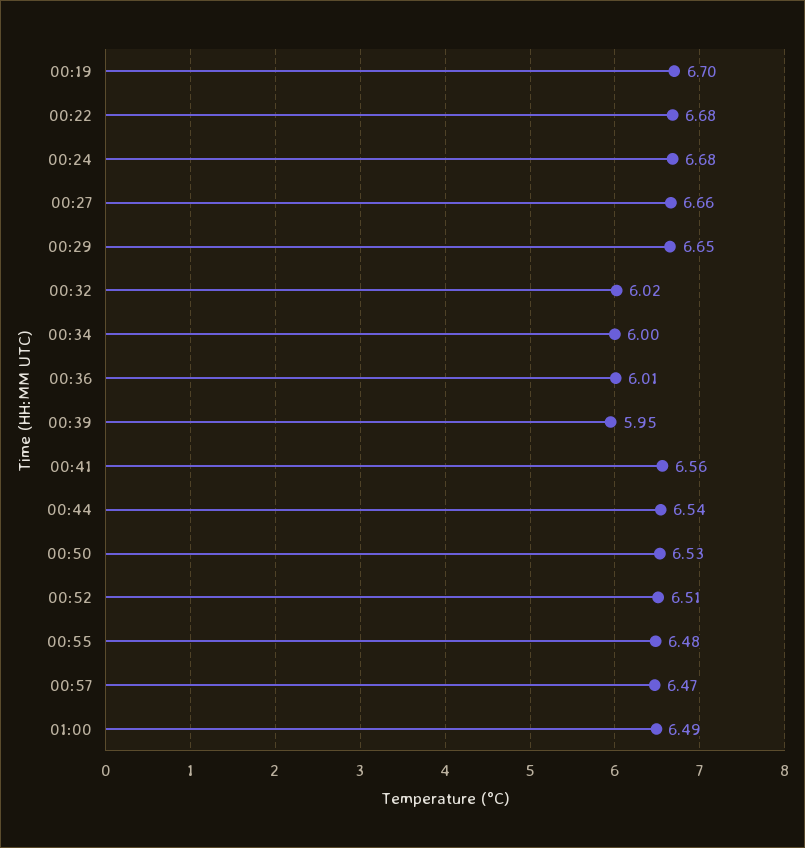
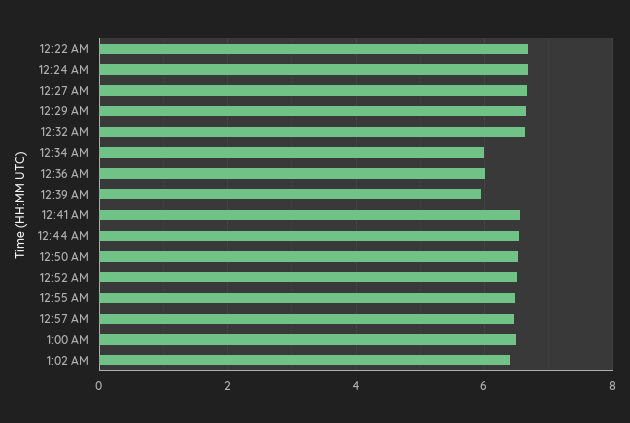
00:19: 6.7 -> none
00:32: 6.02 -> 6.6
1:02 AM: none -> 6.4

